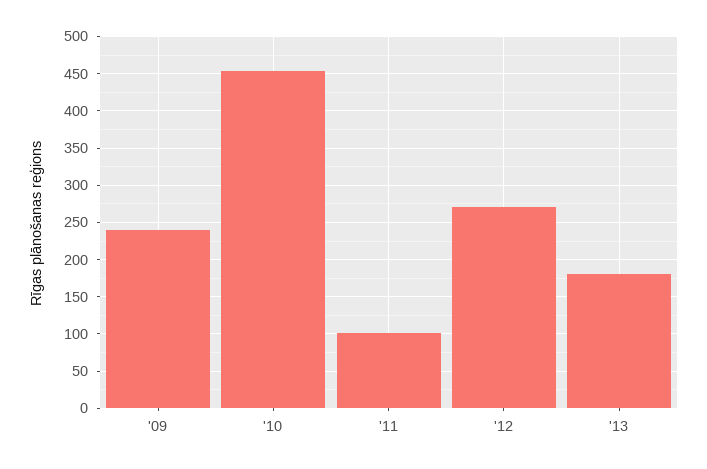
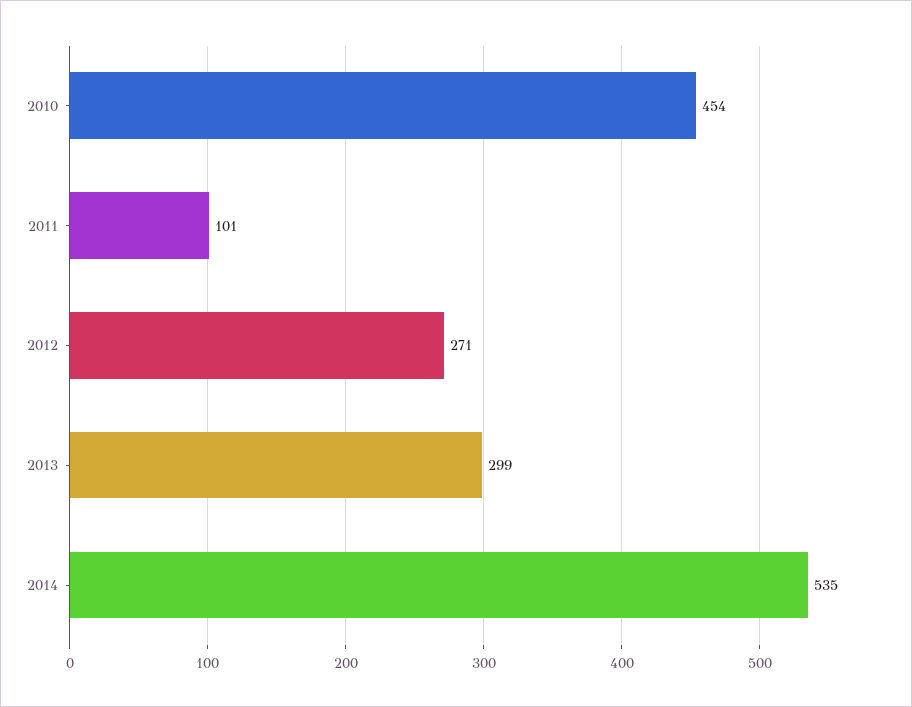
'09: 240 -> none
'13: 180 -> 299
2014: none -> 535

